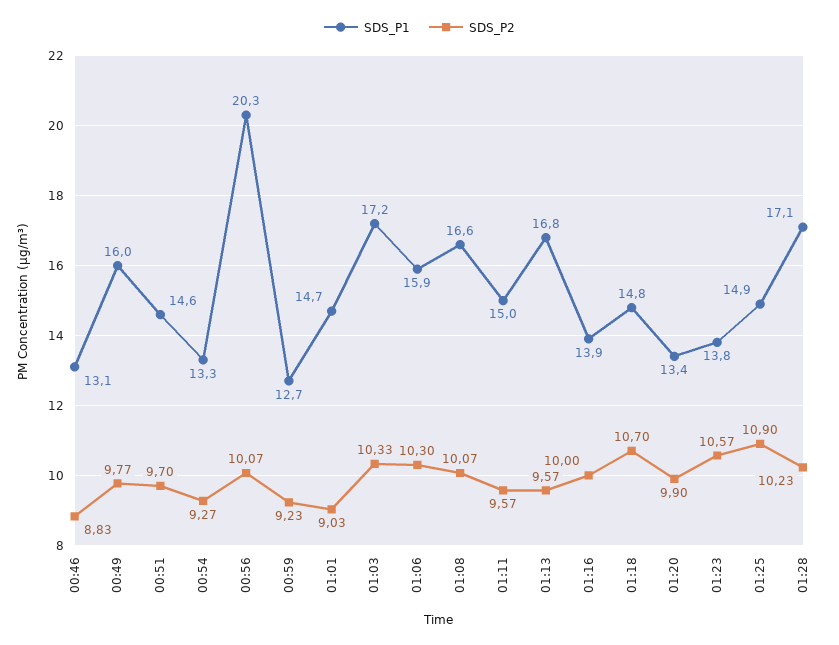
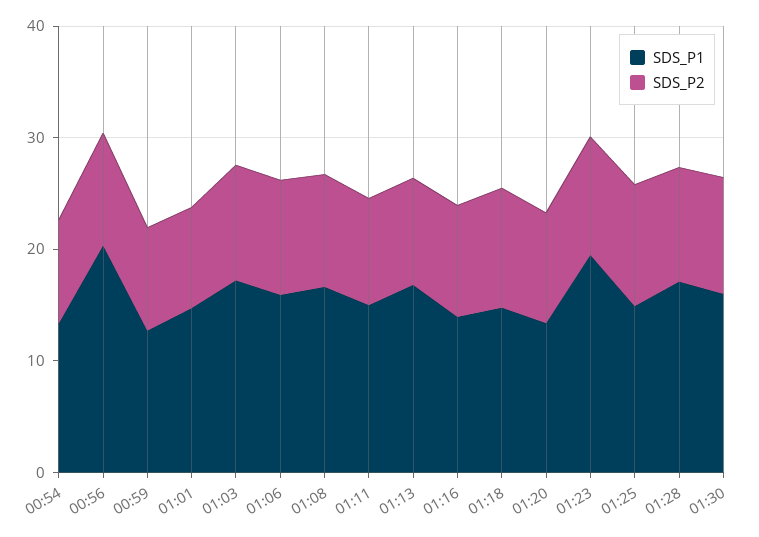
SDS_P1, 00:46: 13.1 -> none
SDS_P2, 00:46: 8.83 -> none
SDS_P1, 00:49: 16 -> none
SDS_P2, 00:49: 9.77 -> none
SDS_P1, 00:51: 14.6 -> none
SDS_P2, 00:51: 9.7 -> none
SDS_P1, 01:23: 13.8 -> 20
SDS_P1, 01:30: none -> 16
SDS_P2, 01:30: none -> 10

